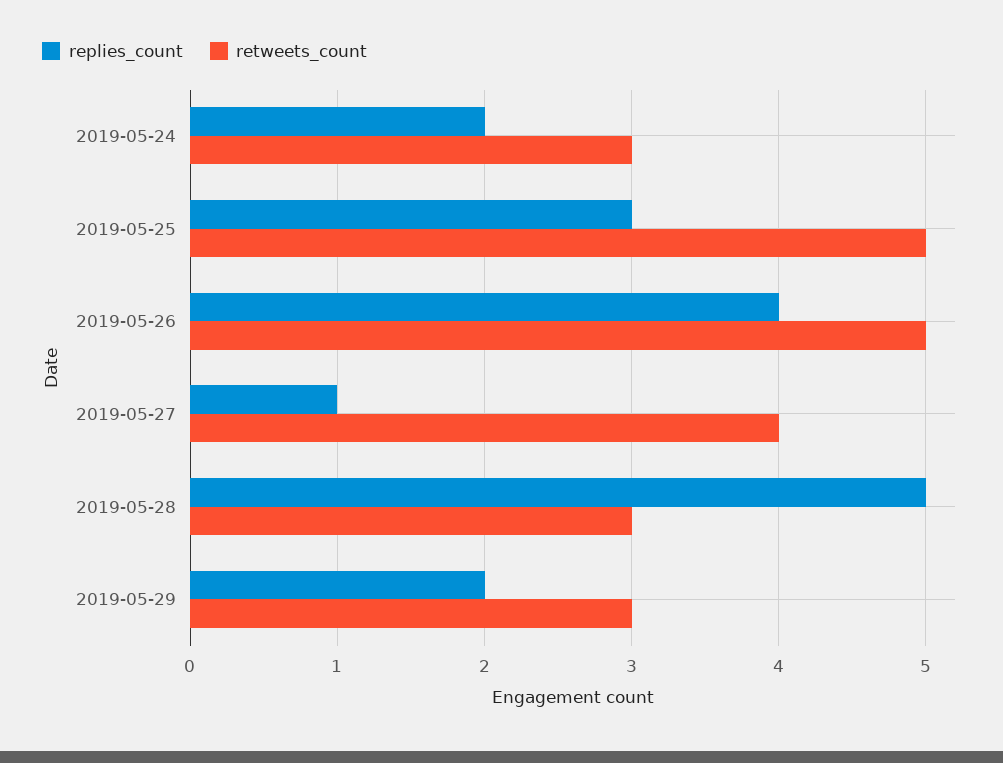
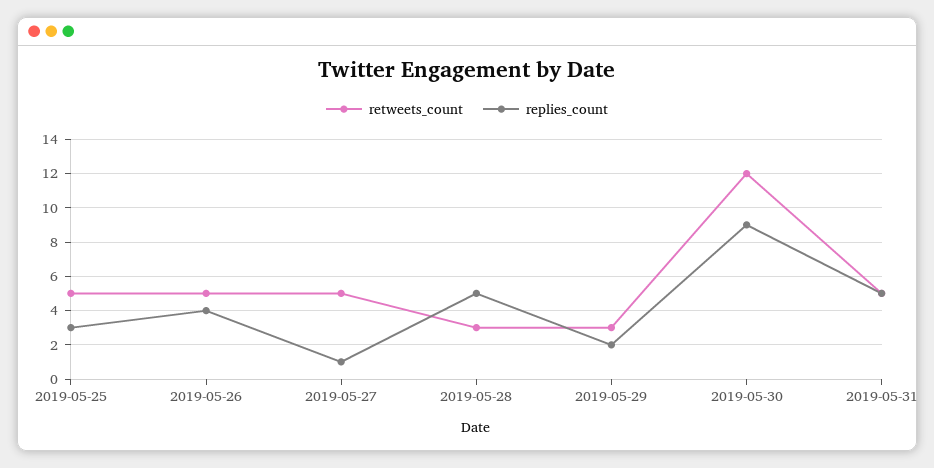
replies_count, 2019-05-24: 2 -> none
retweets_count, 2019-05-24: 3 -> none
retweets_count, 2019-05-27: 4 -> 5
retweets_count, 2019-05-30: none -> 12
replies_count, 2019-05-30: none -> 9
retweets_count, 2019-05-31: none -> 5
replies_count, 2019-05-31: none -> 5

